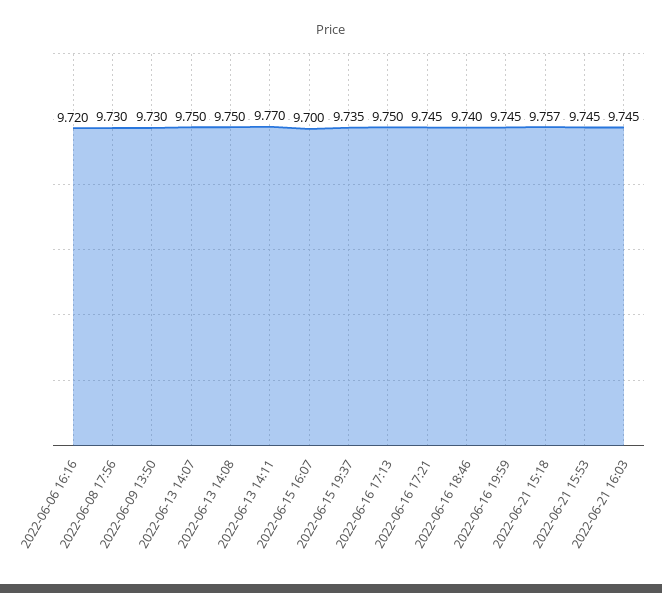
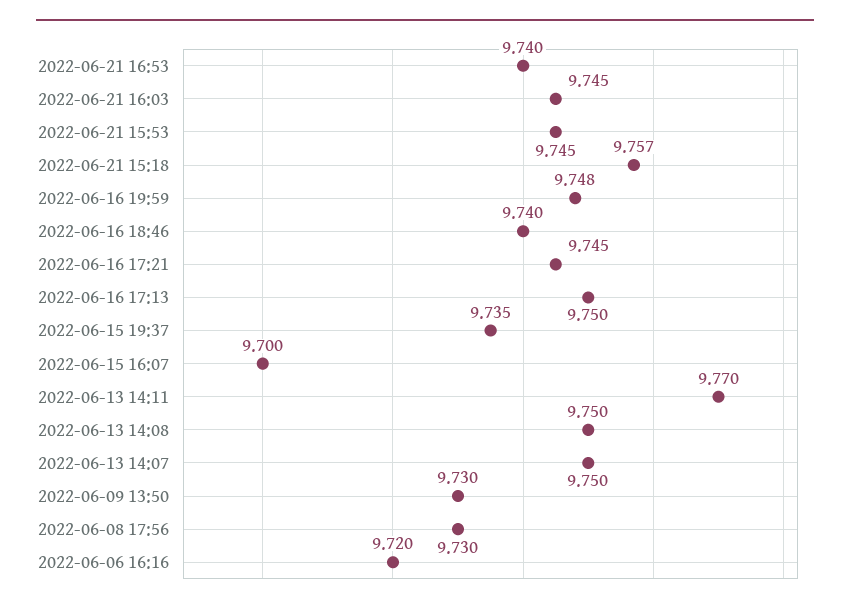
2022-06-16 19:59: 9.745 -> 9.748
2022-06-21 16:53: none -> 9.74

